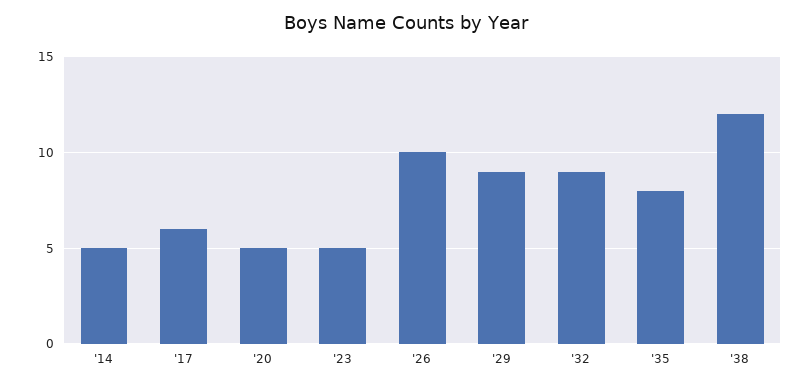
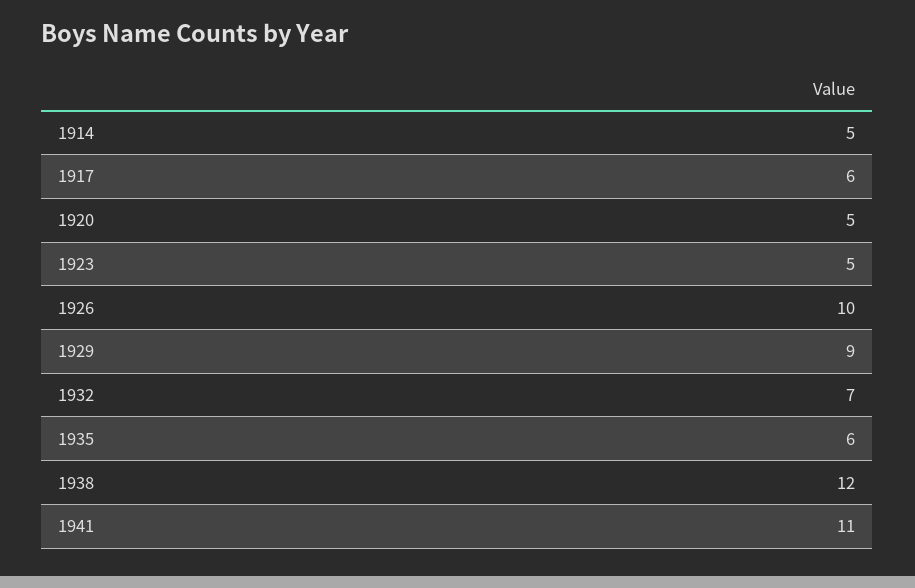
'32: 9 -> 7
'35: 8 -> 6
1941: none -> 11

